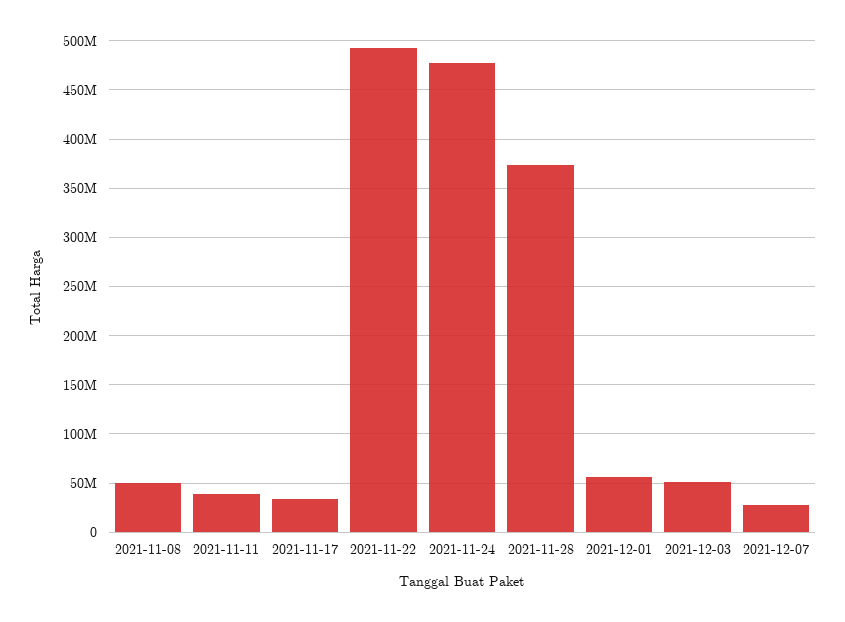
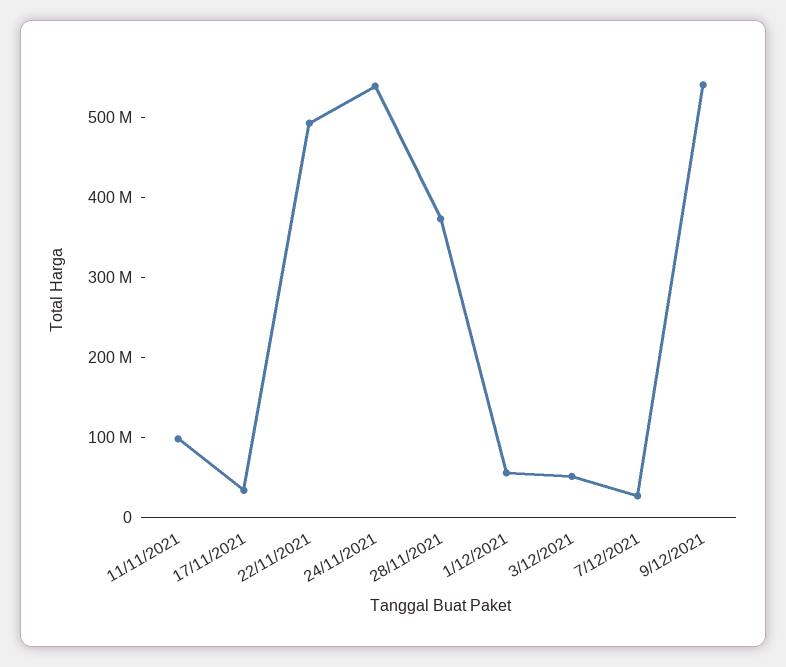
2021-11-08: 50000000 -> none
2021-11-11: 40000000 -> 100000000
2021-11-24: 480000000 -> 540000000
9/12/2021: none -> 540000000

